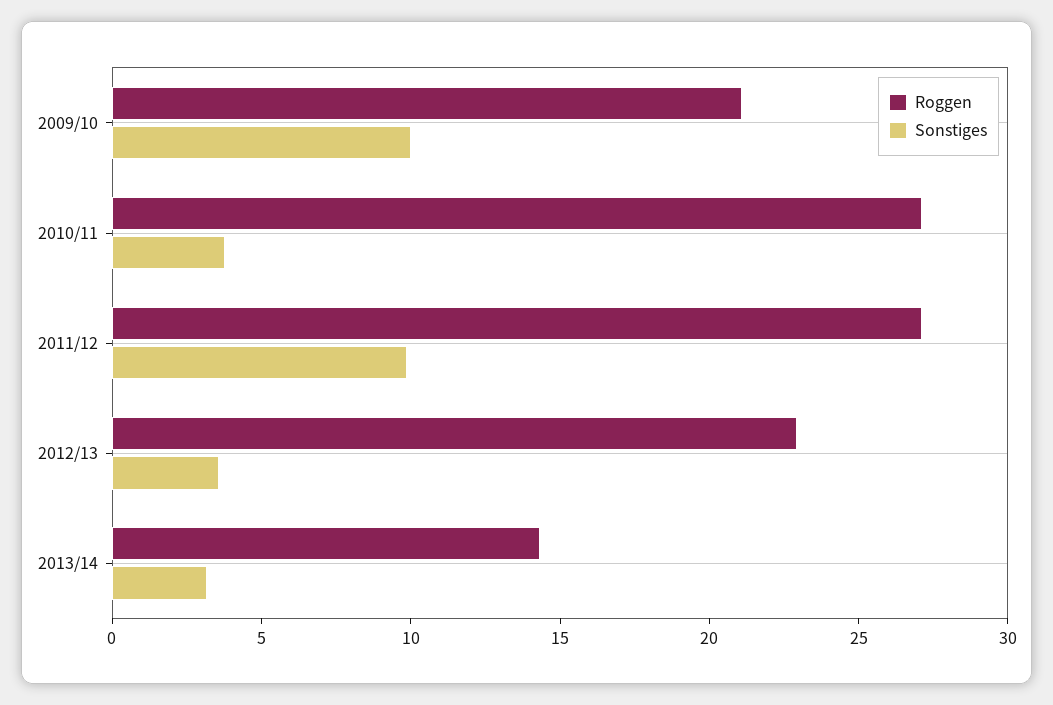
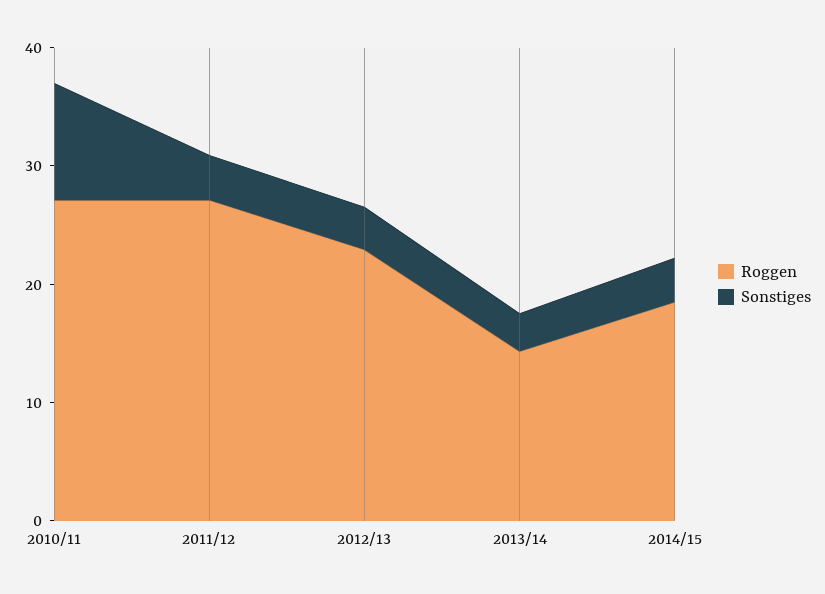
Roggen, 2009/10: 21 -> none
Sonstiges, 2009/10: 10 -> none
Sonstiges, 2010/11: 4 -> 10
Sonstiges, 2011/12: 10 -> 4
Roggen, 2014/15: none -> 18
Sonstiges, 2014/15: none -> 4

